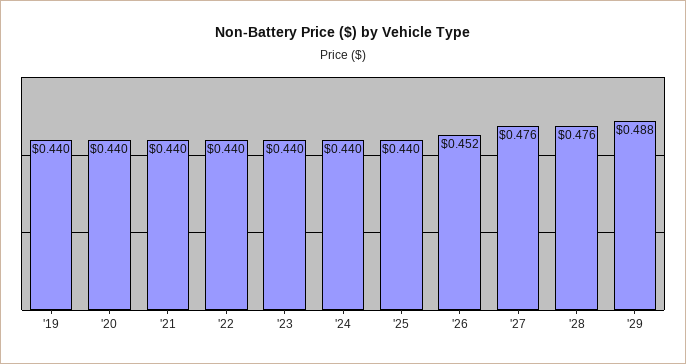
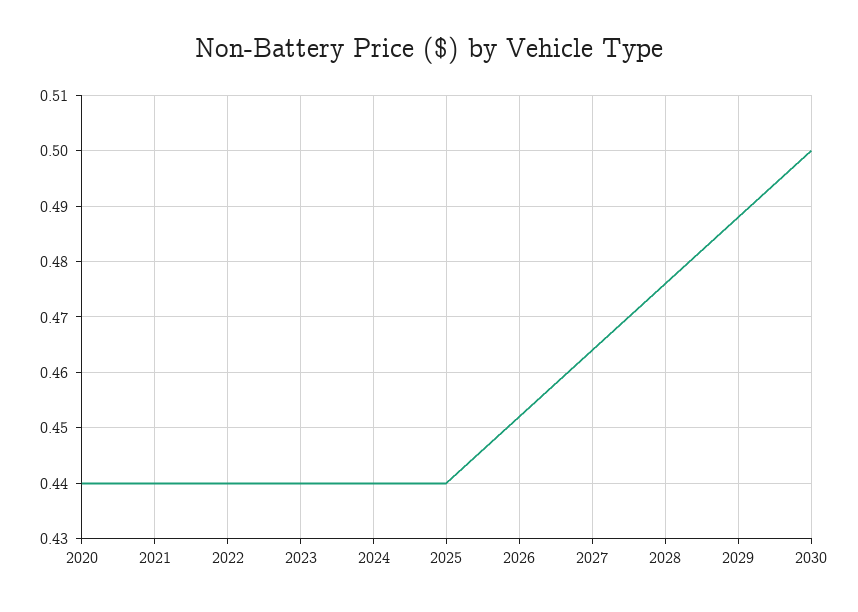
'19: 0.44 -> none
'27: 0.476 -> 0.465
2030: none -> 0.5

